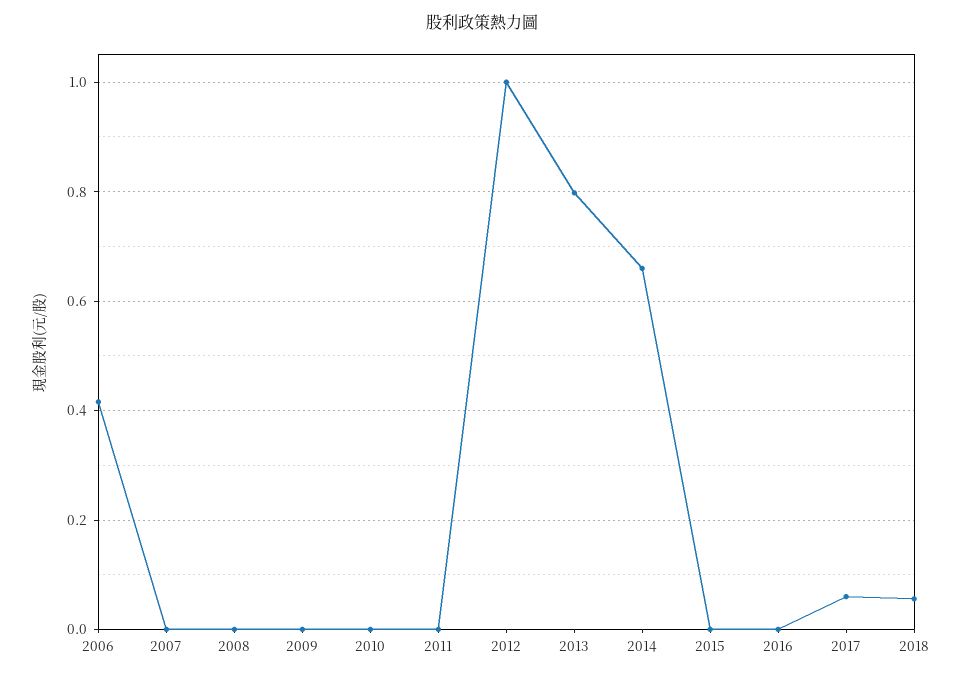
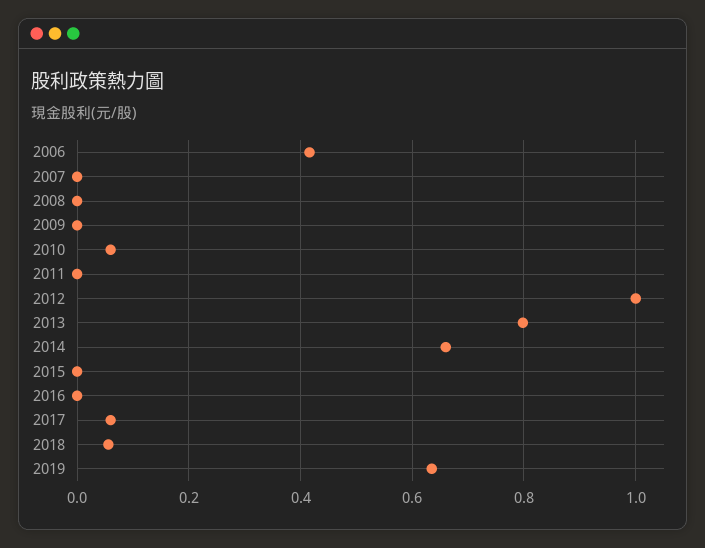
2010: 0 -> 0.06
2019: none -> 0.64

